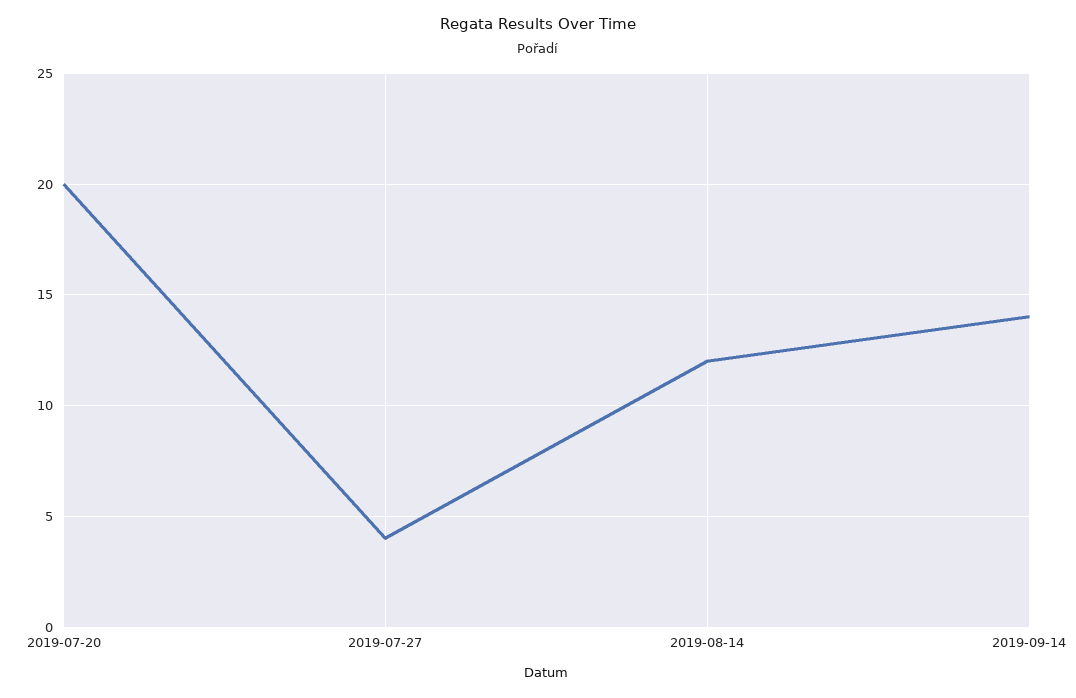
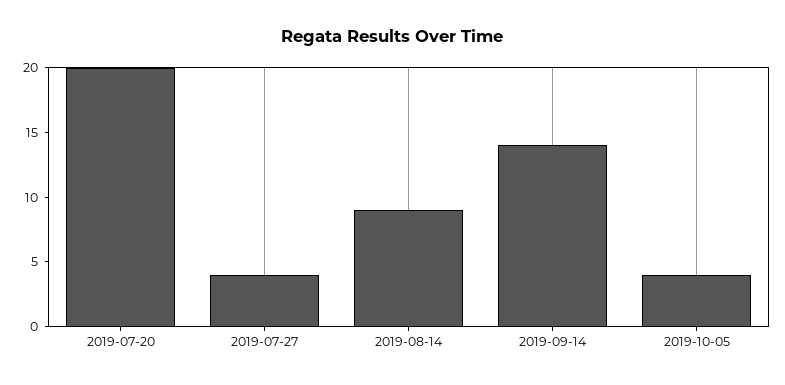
2019-08-14: 12 -> 9
2019-10-05: none -> 4

